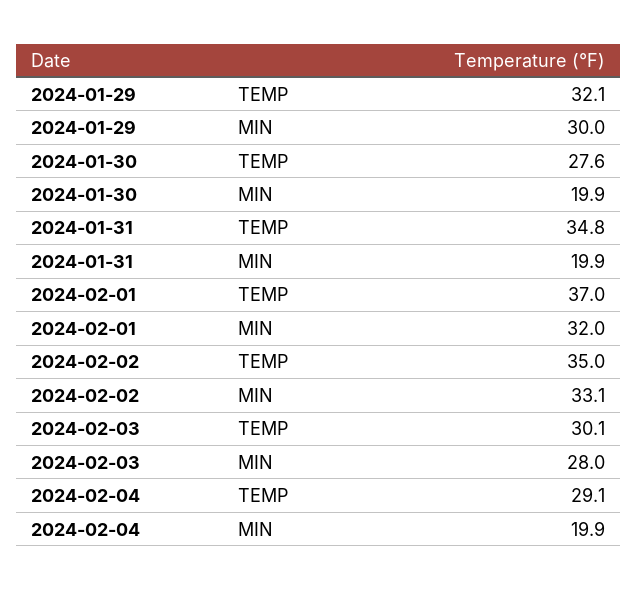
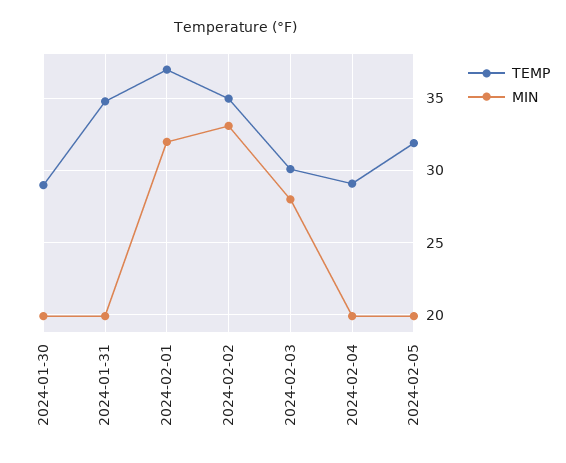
TEMP, 2024-01-29: 32.1 -> none
MIN, 2024-01-29: 30 -> none
TEMP, 2024-01-30: 27.6 -> 29
TEMP, 2024-02-05: none -> 32
MIN, 2024-02-05: none -> 20

